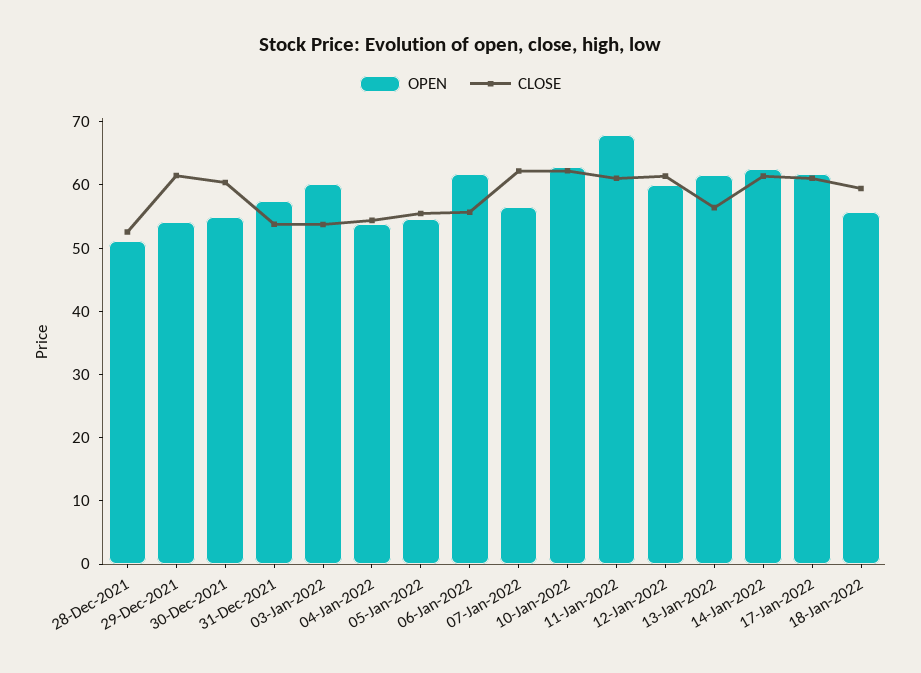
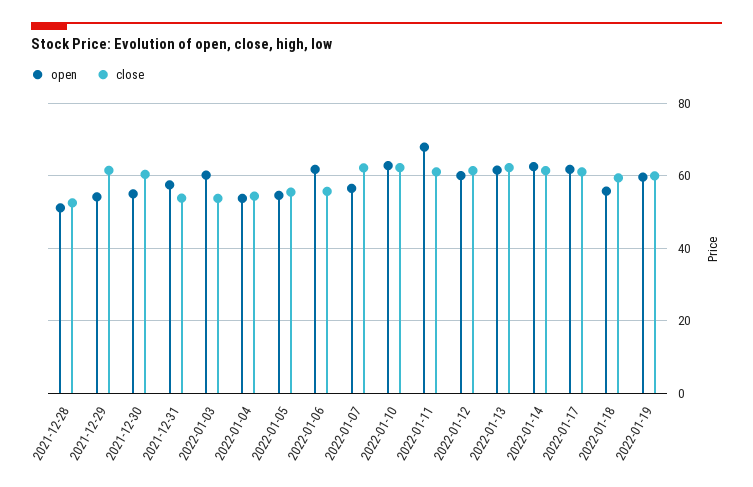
CLOSE, 13-Jan-2022: 56 -> 62
OPEN, 2022-01-19: none -> 60
CLOSE, 2022-01-19: none -> 60

